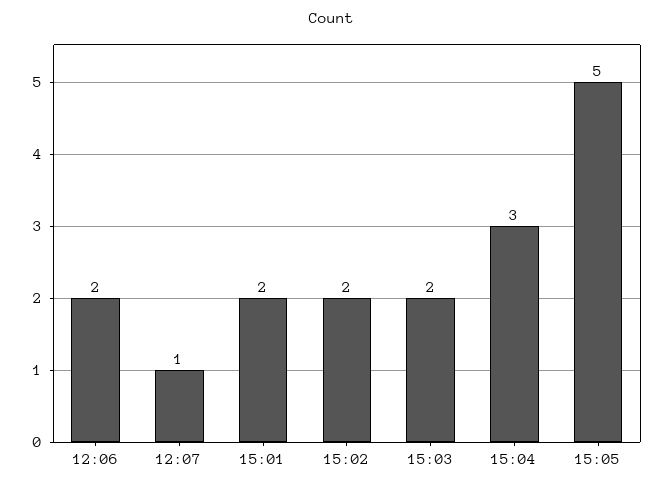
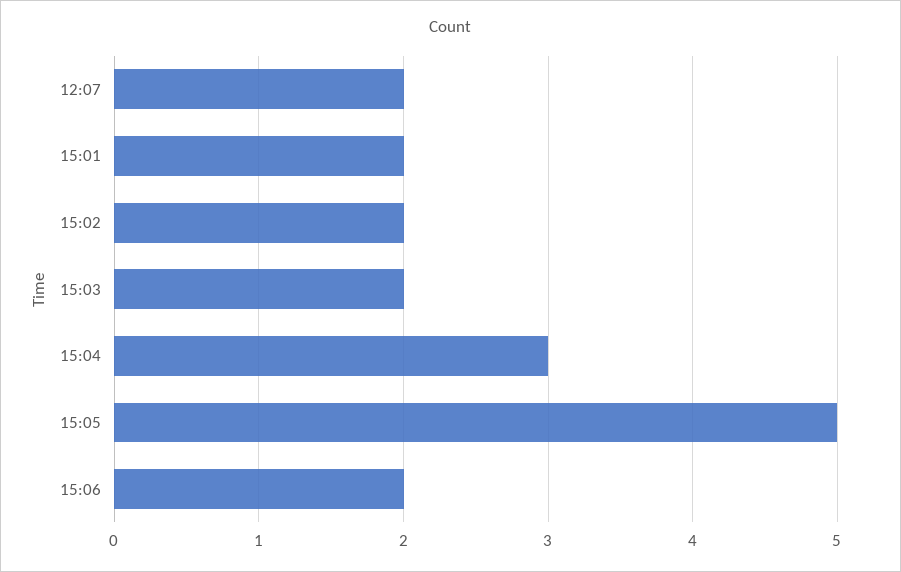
12:06: 2 -> none
12:07: 1 -> 2
15:06: none -> 2

